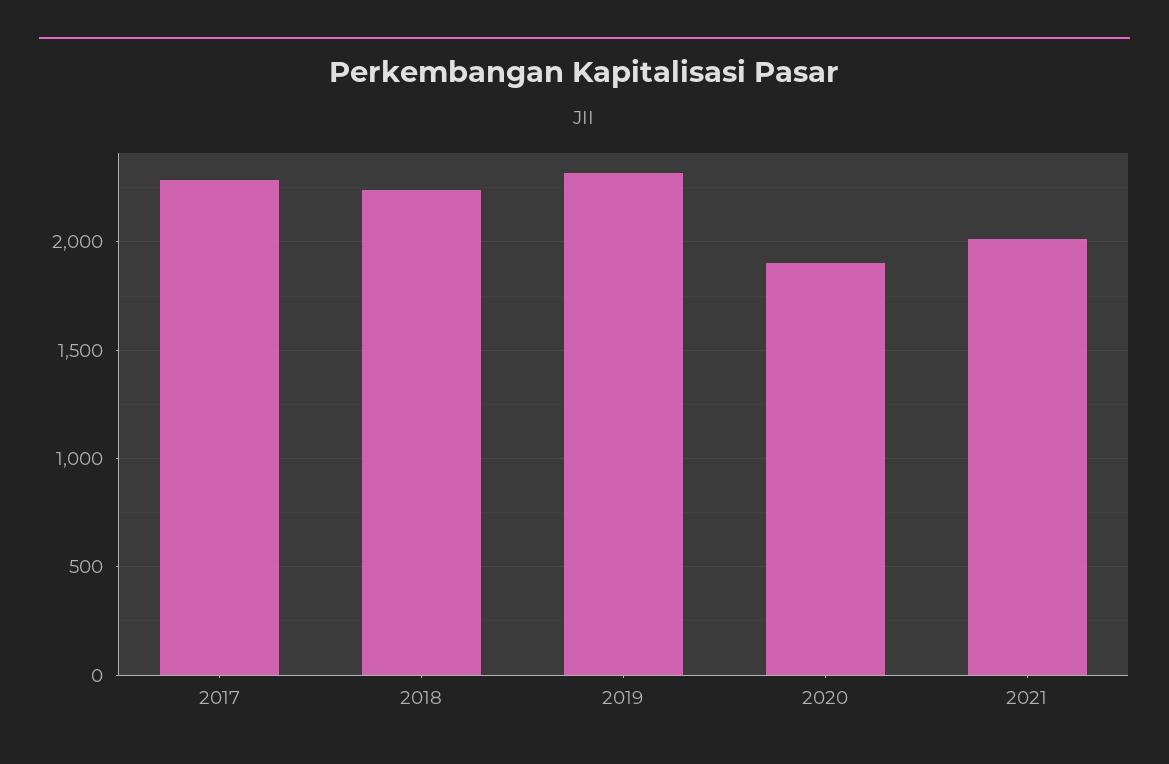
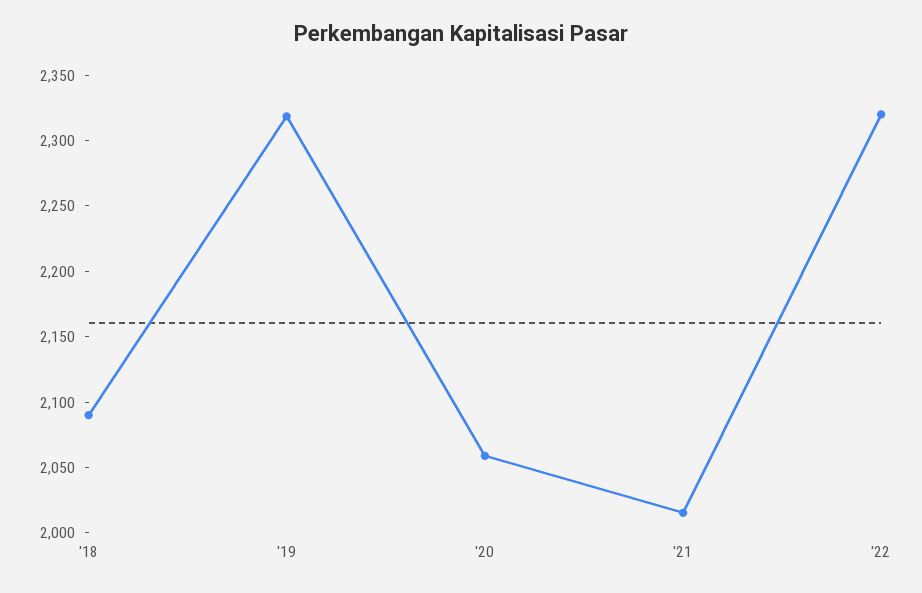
2017: 2300 -> none
2018: 2250 -> 2090
2020: 1900 -> 2060
'22: none -> 2320

